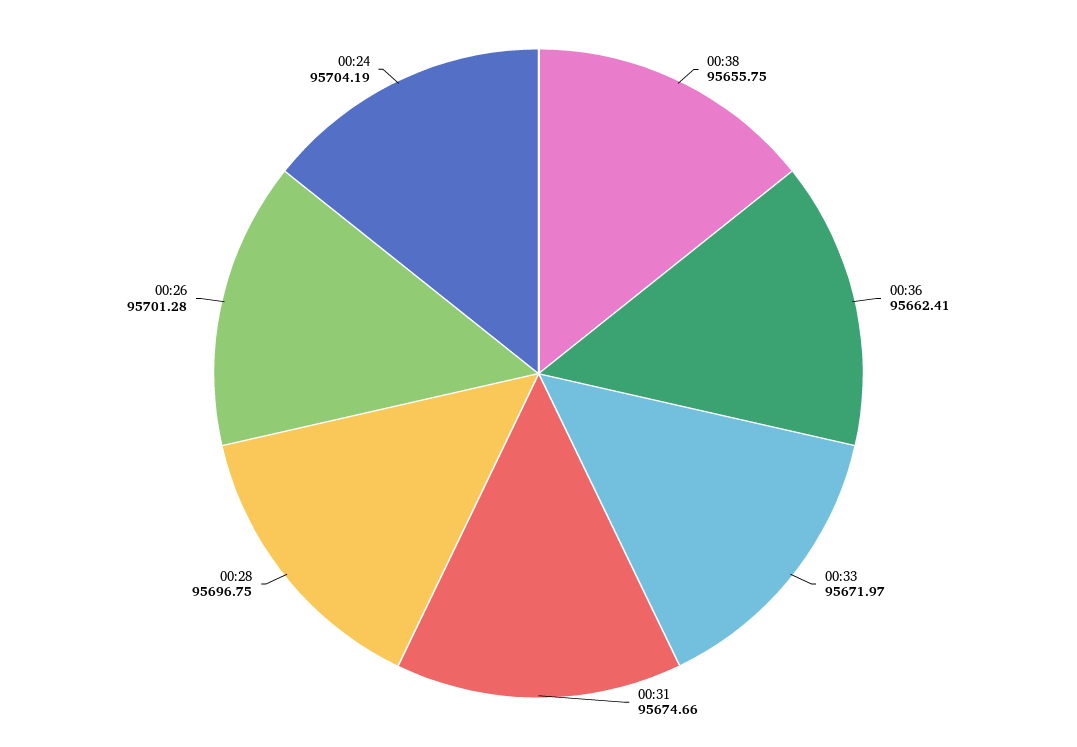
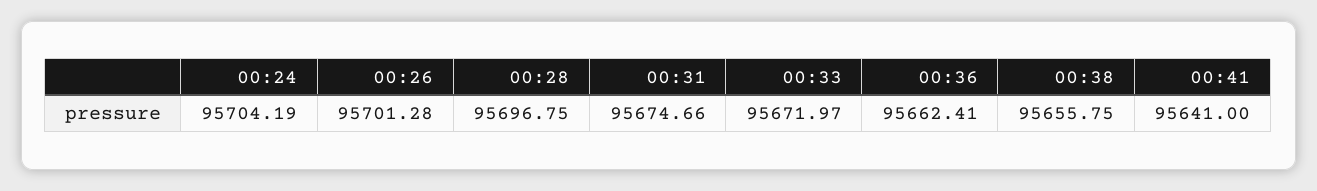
00:41: none -> 95641

